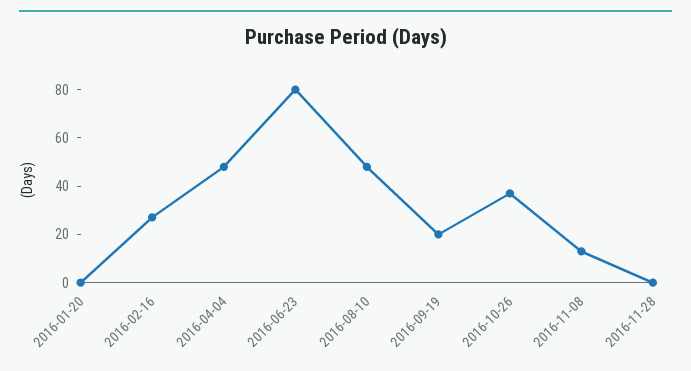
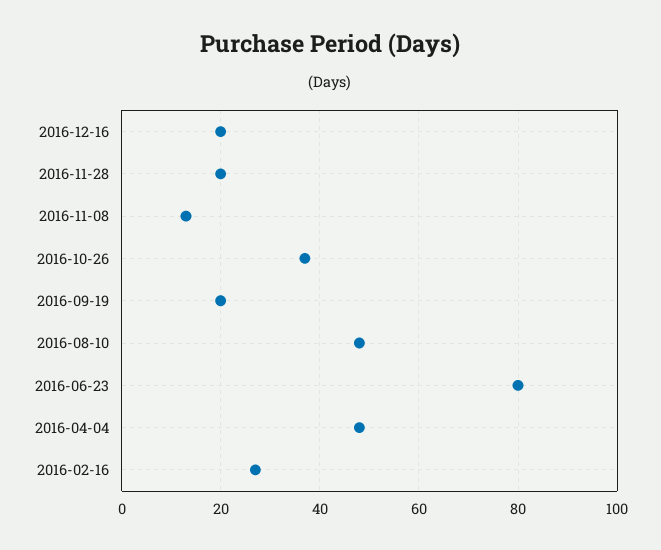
2016-01-20: 0 -> none
2016-11-28: 0 -> 20
2016-12-16: none -> 20

